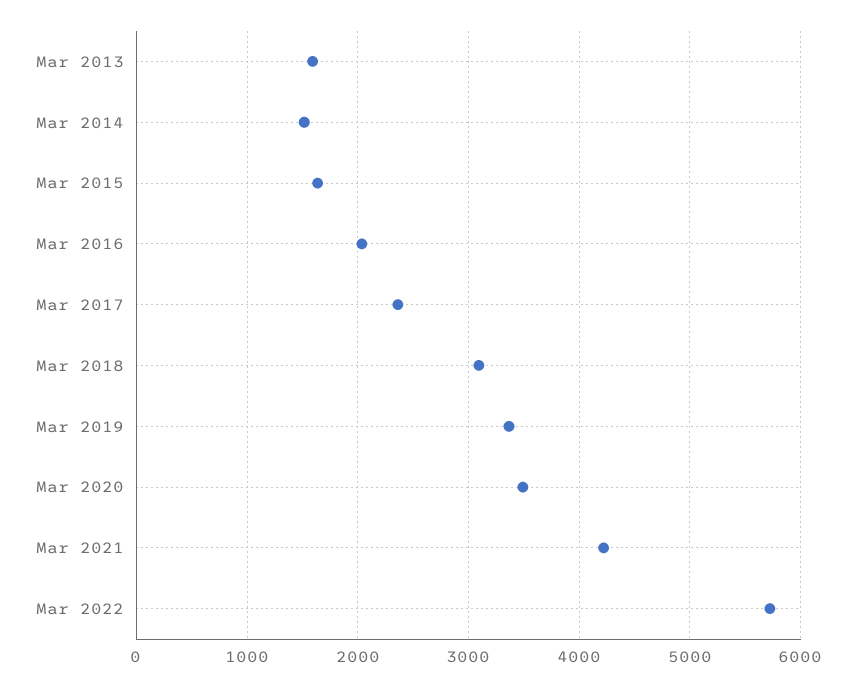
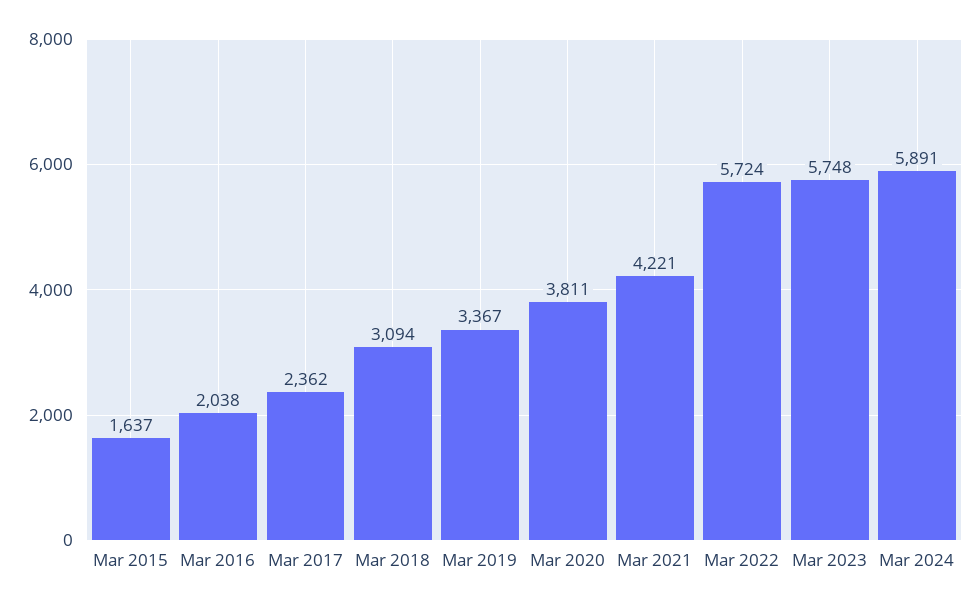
Mar 2013: 1600 -> none
Mar 2014: 1500 -> none
Mar 2020: 3500 -> 3811
Mar 2023: none -> 5748
Mar 2024: none -> 5891

